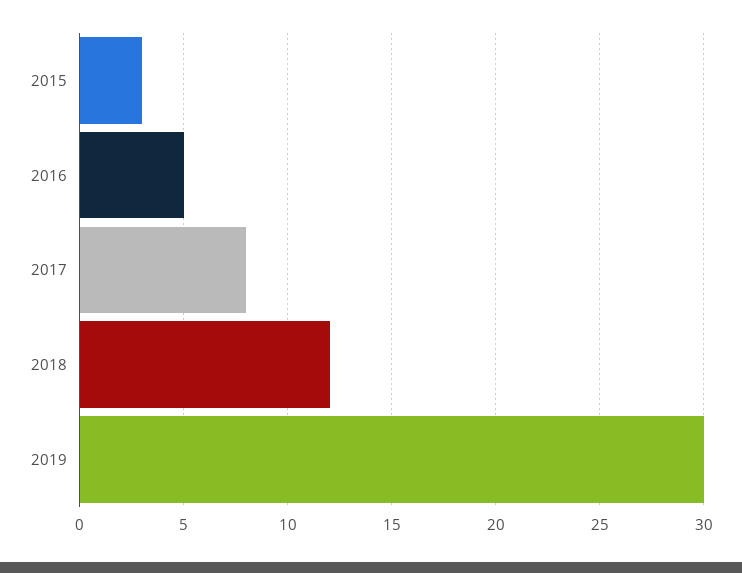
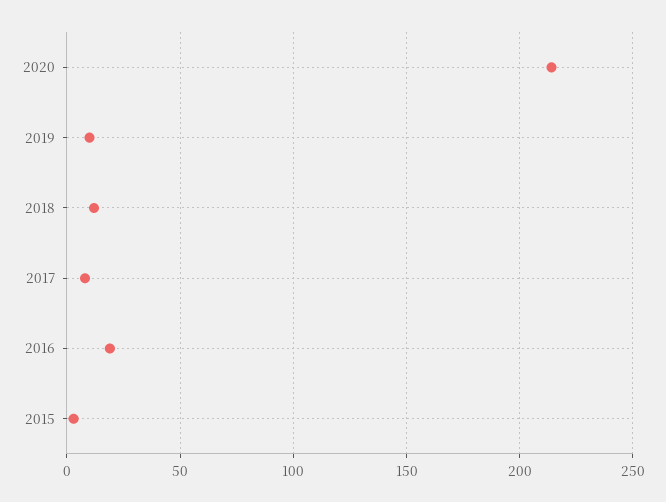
2016: 5 -> 20
2019: 30 -> 10
2020: none -> 215

